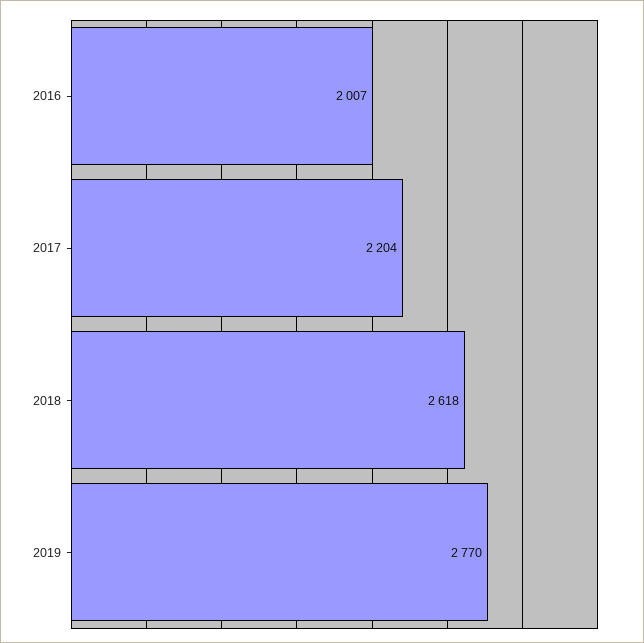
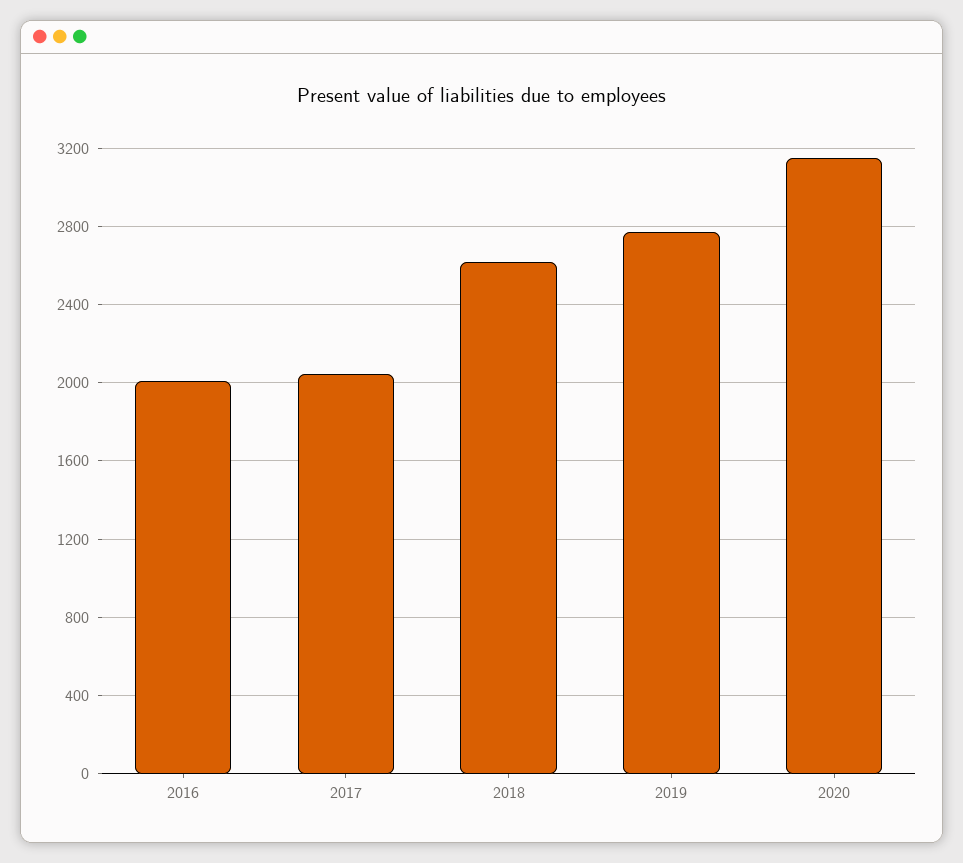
2017: 2204 -> 2050
2020: none -> 3150

